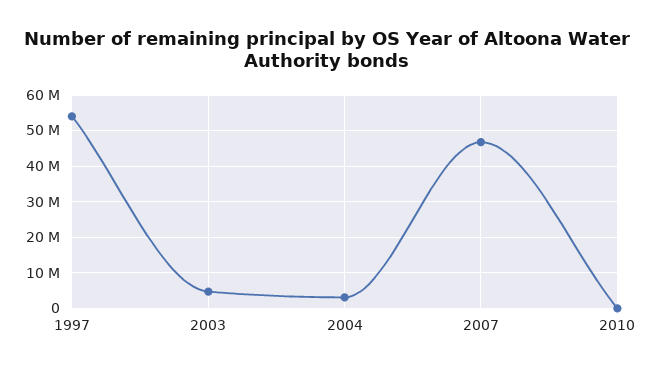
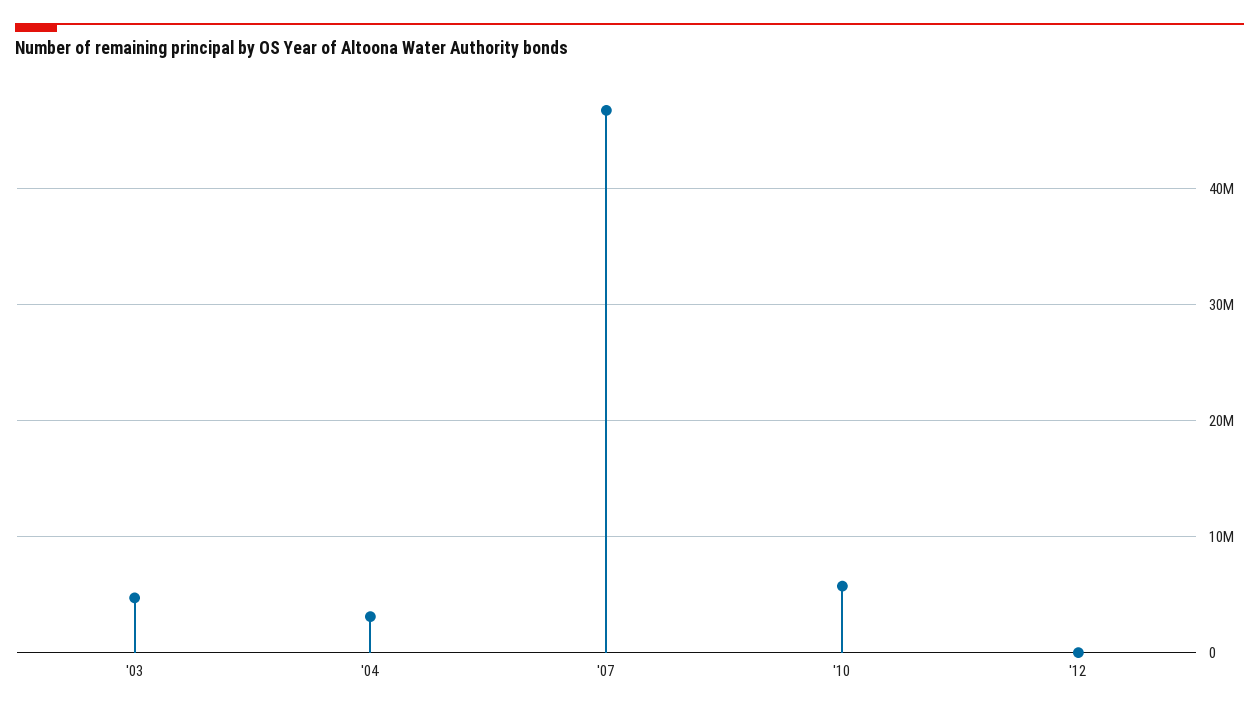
1997: 54000000 -> none
2010: 0 -> 6000000
'12: none -> 0

